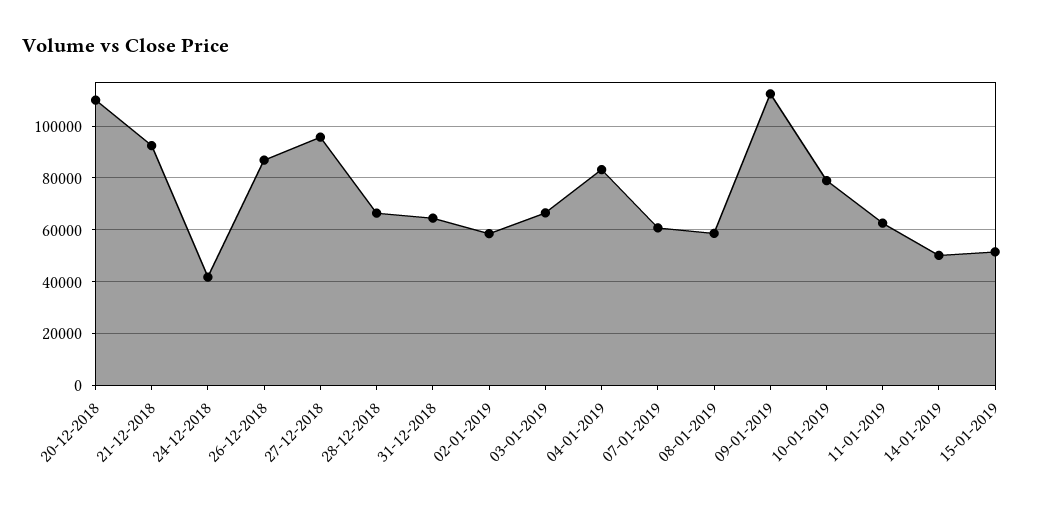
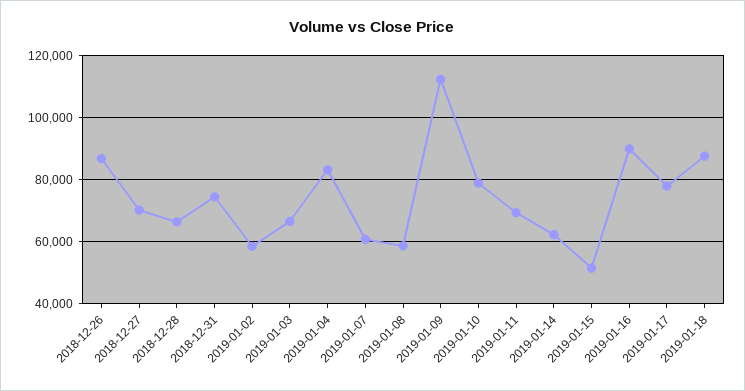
20-12-2018: 110000 -> none
21-12-2018: 92500 -> none
24-12-2018: 42500 -> none
27-12-2018: 95000 -> 70000
31-12-2018: 65000 -> 74000
11-01-2019: 62500 -> 70000
14-01-2019: 50000 -> 62000
2019-01-16: none -> 90000
2019-01-17: none -> 78000
2019-01-18: none -> 88000

